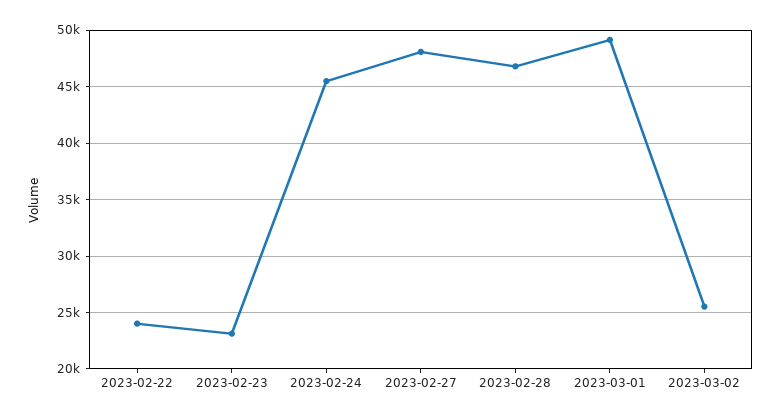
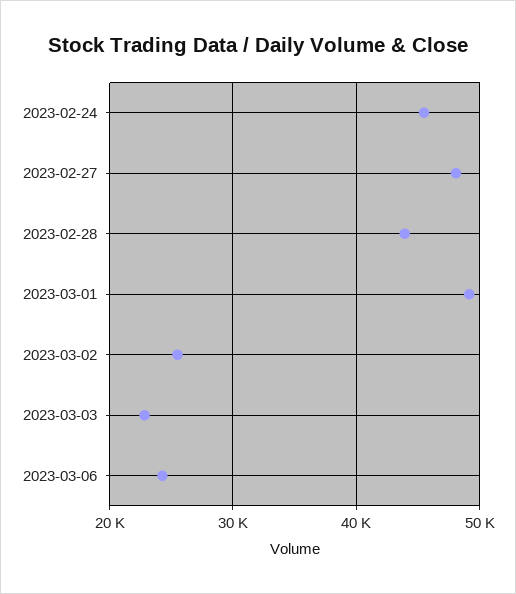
2023-02-22: 24000 -> none
2023-02-23: 23000 -> none
2023-02-28: 47000 -> 44000
2023-03-03: none -> 23000
2023-03-06: none -> 24000

